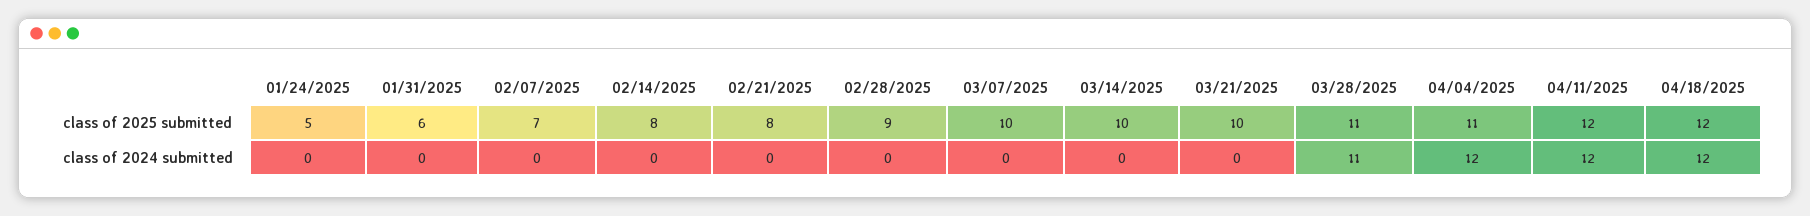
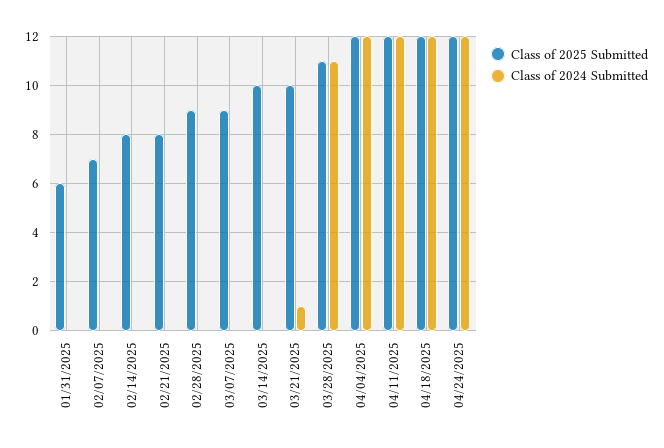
class of 2025 submitted, 01/24/2025: 5 -> none
class of 2025 submitted, 03/07/2025: 10 -> 9
class of 2025 submitted, 04/04/2025: 11 -> 12
class of 2024 submitted, 01/24/2025: 0 -> none
class of 2024 submitted, 03/21/2025: 0 -> 1
class of 2025 submitted, 04/24/2025: none -> 12
class of 2024 submitted, 04/24/2025: none -> 12

